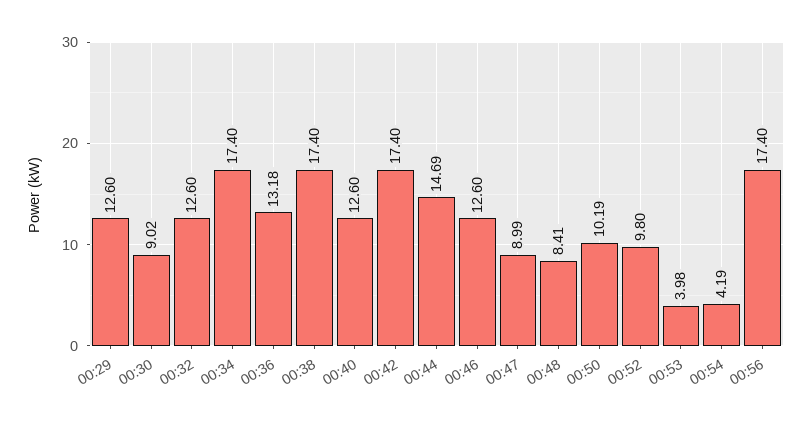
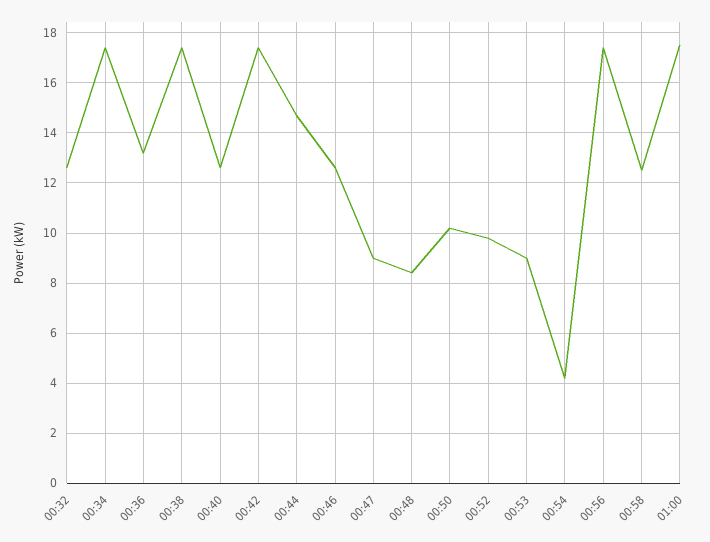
00:29: 12.6 -> none
00:30: 9.02 -> none
00:53: 3.98 -> 9
00:58: none -> 12.5
01:00: none -> 17.5

